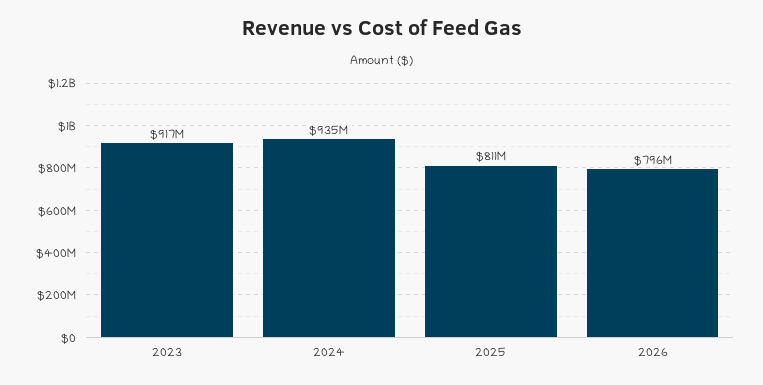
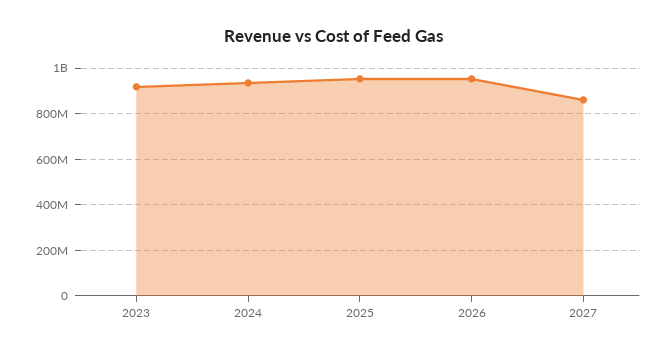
2025: 811000000 -> 950000000
2026: 796000000 -> 950000000
2027: none -> 850000000

